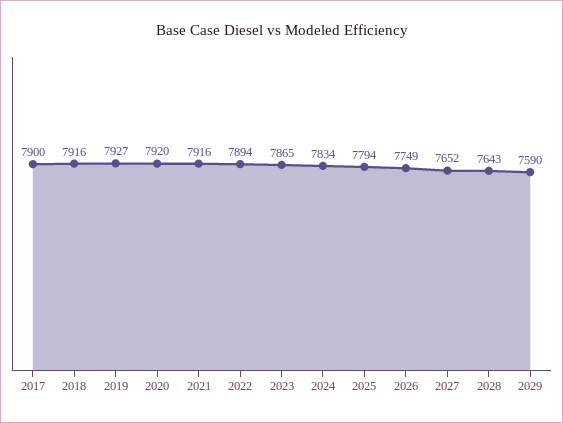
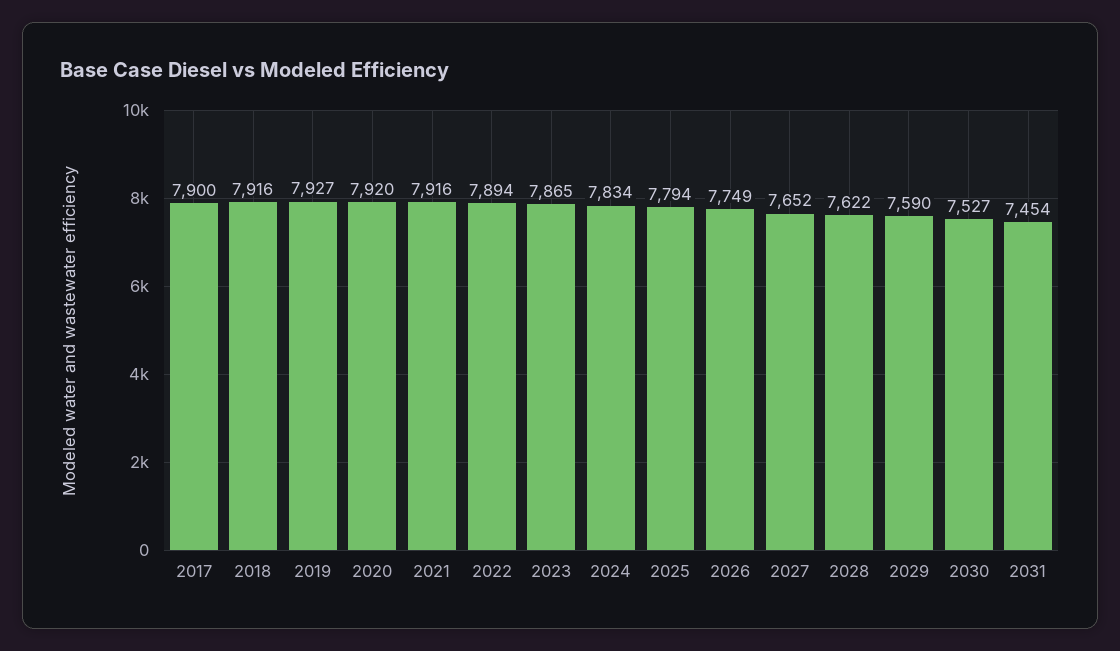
2028: 7643 -> 7622
2030: none -> 7527
2031: none -> 7454

